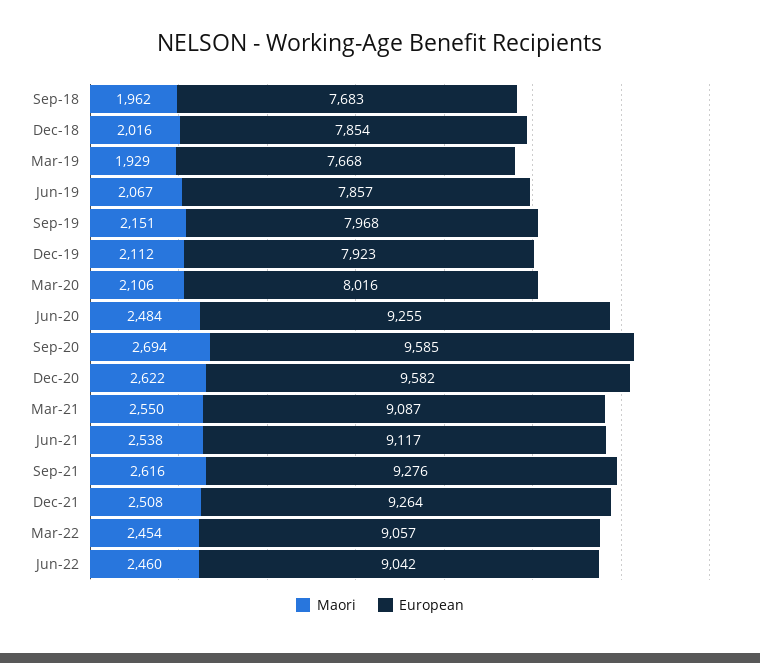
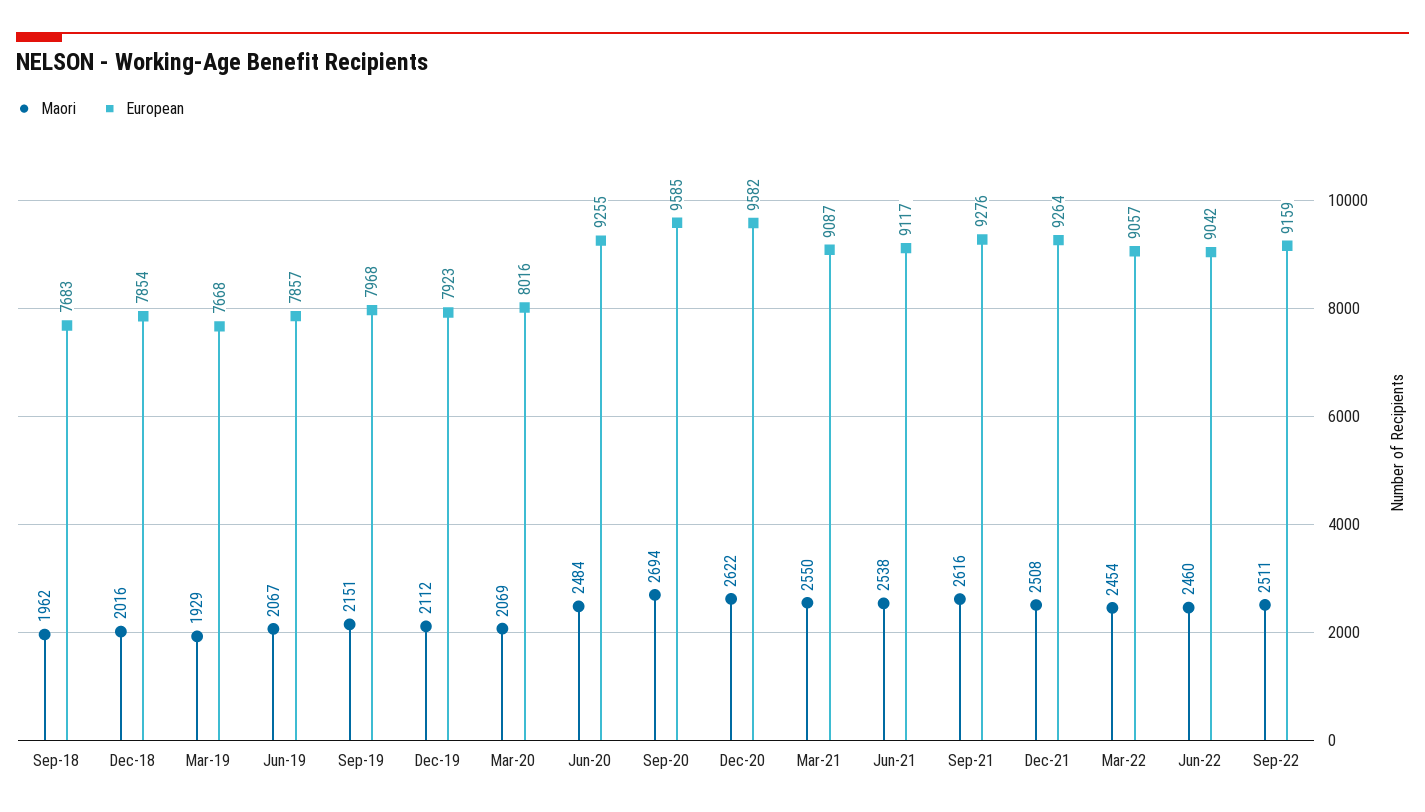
Maori, Mar-20: 2106 -> 2069
Maori, Sep-22: none -> 2511
European, Sep-22: none -> 9159

